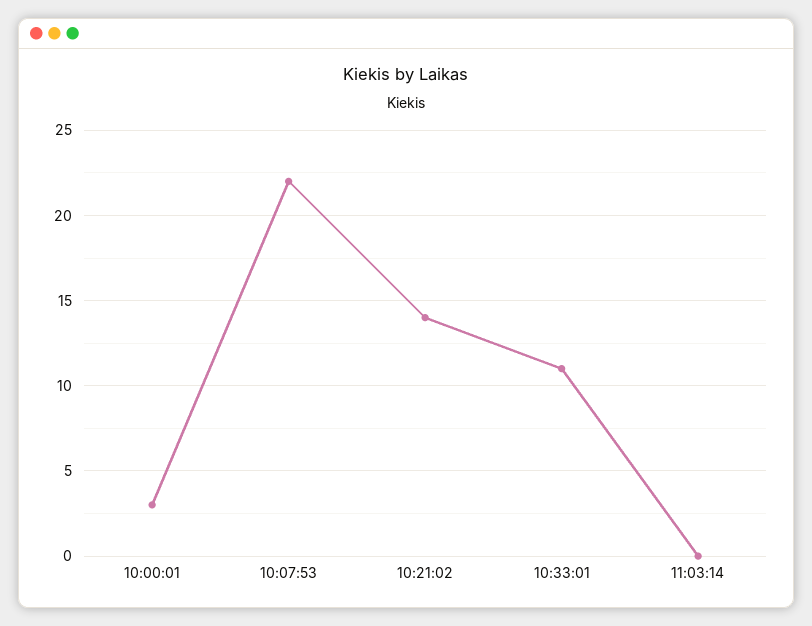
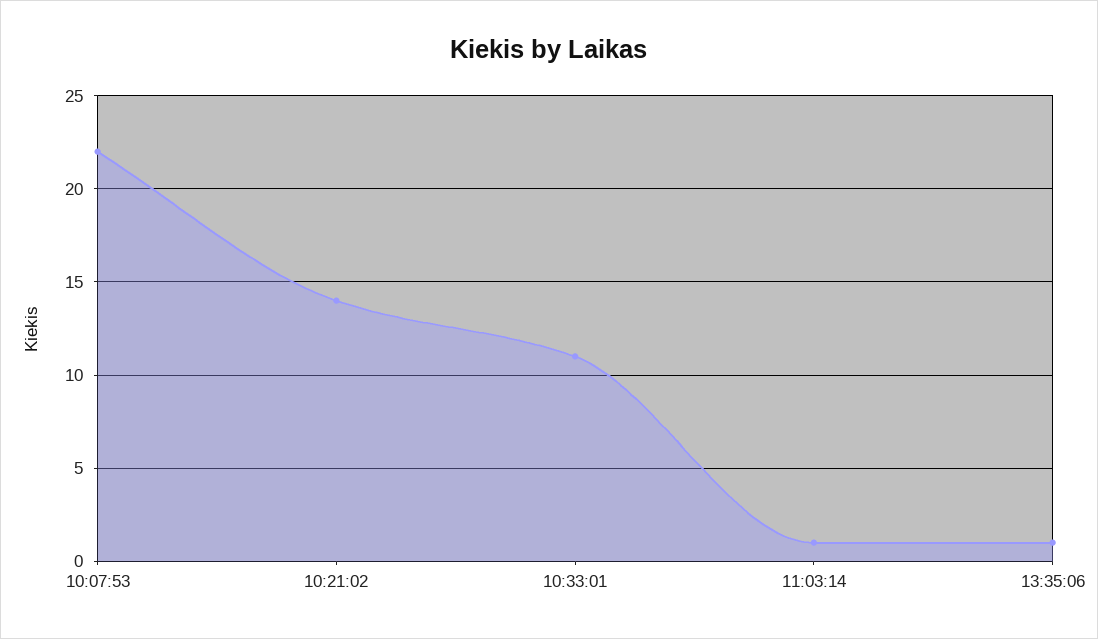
10:00:01: 3 -> none
11:03:14: 0 -> 1
13:35:06: none -> 1

